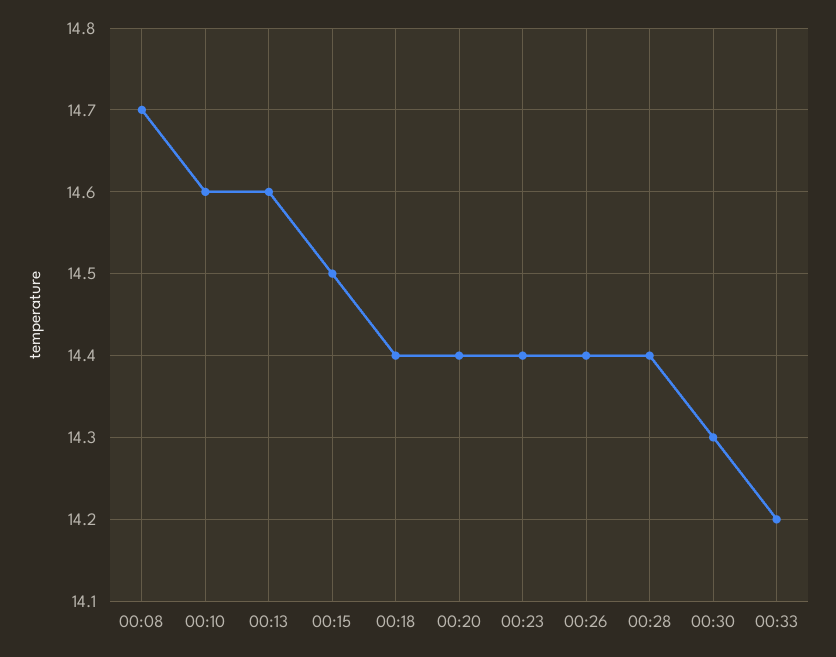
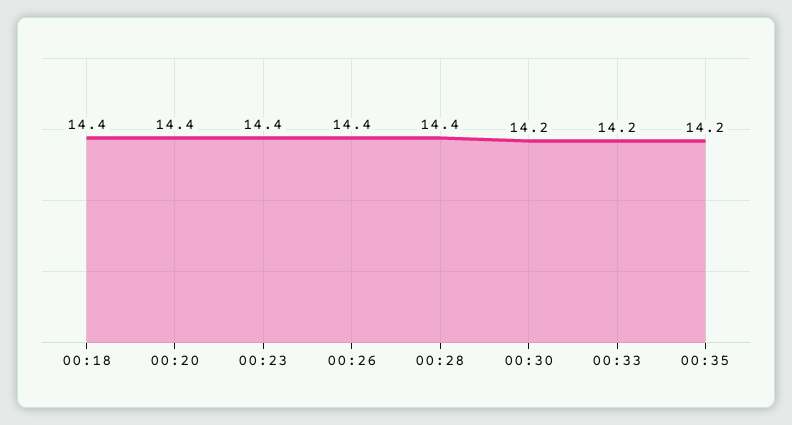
00:08: 14.7 -> none
00:10: 14.6 -> none
00:13: 14.6 -> none
00:15: 14.5 -> none
00:30: 14.3 -> 14.2
00:35: none -> 14.2

